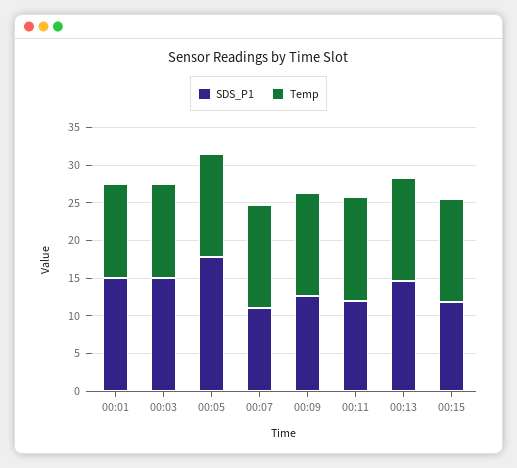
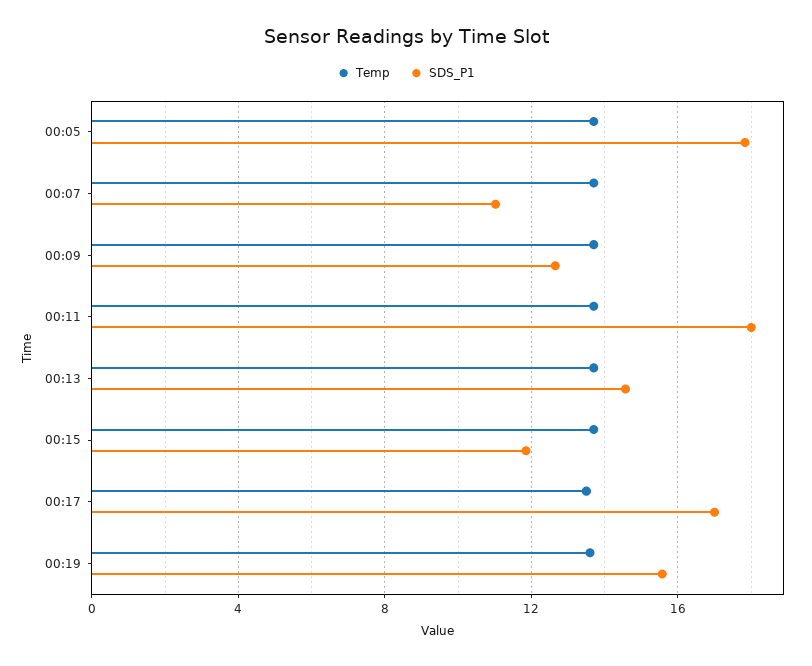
SDS_P1, 00:01: 15 -> none
Temp, 00:01: 12.5 -> none
SDS_P1, 00:03: 15 -> none
Temp, 00:03: 12.5 -> none
SDS_P1, 00:11: 12.5 -> 18
Temp, 00:17: none -> 13.5
SDS_P1, 00:17: none -> 17
Temp, 00:19: none -> 13.5
SDS_P1, 00:19: none -> 15.5

